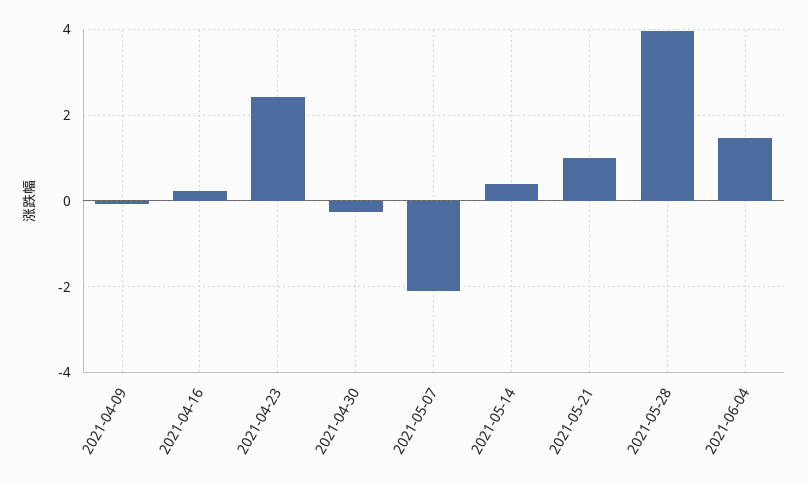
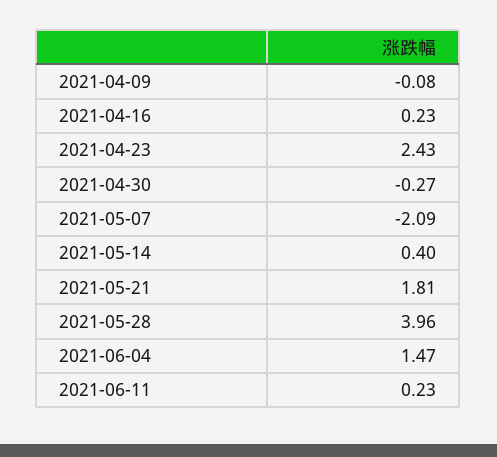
2021-05-21: 1 -> 1.81
2021-06-11: none -> 0.23

